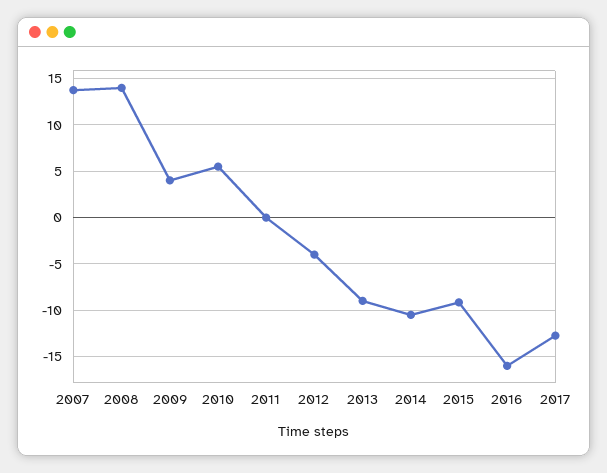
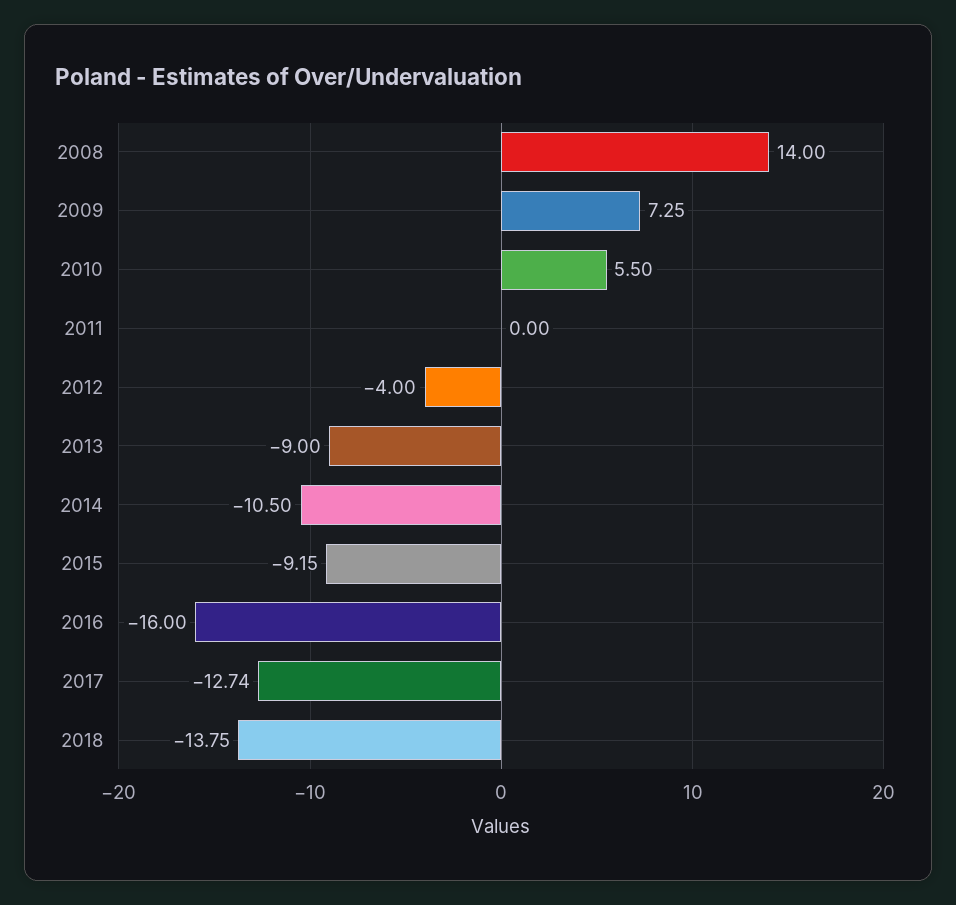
2007: 14 -> none
2009: 4 -> 7.25
2018: none -> -13.75

